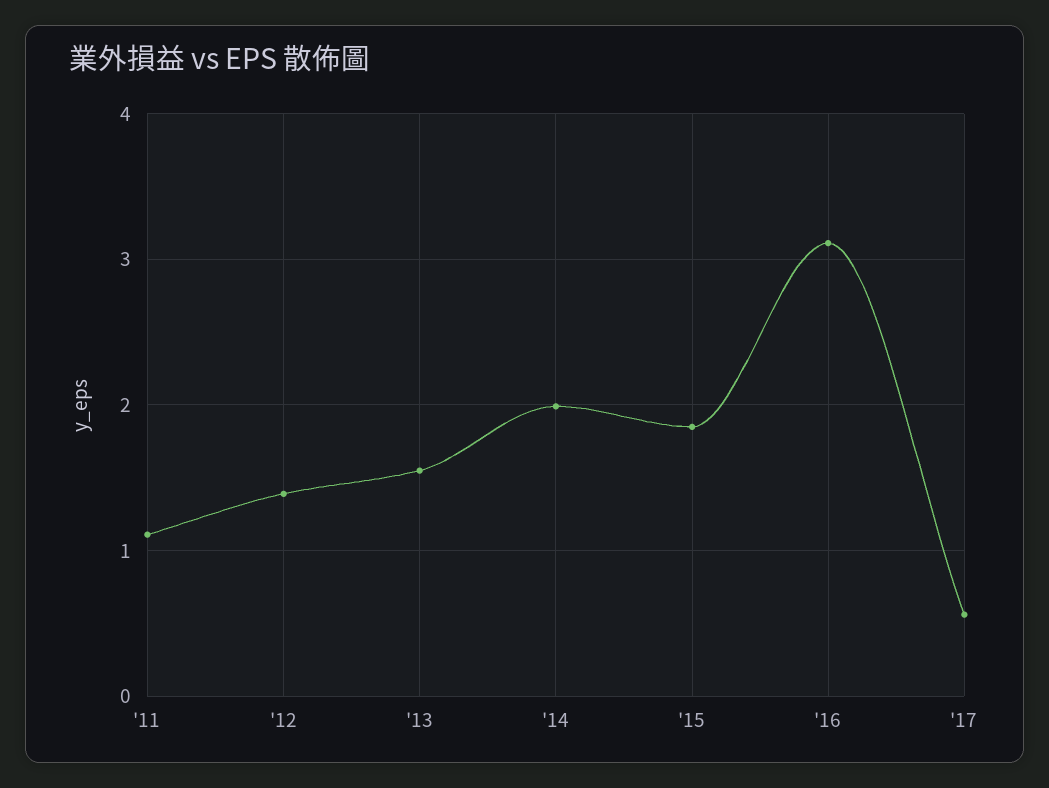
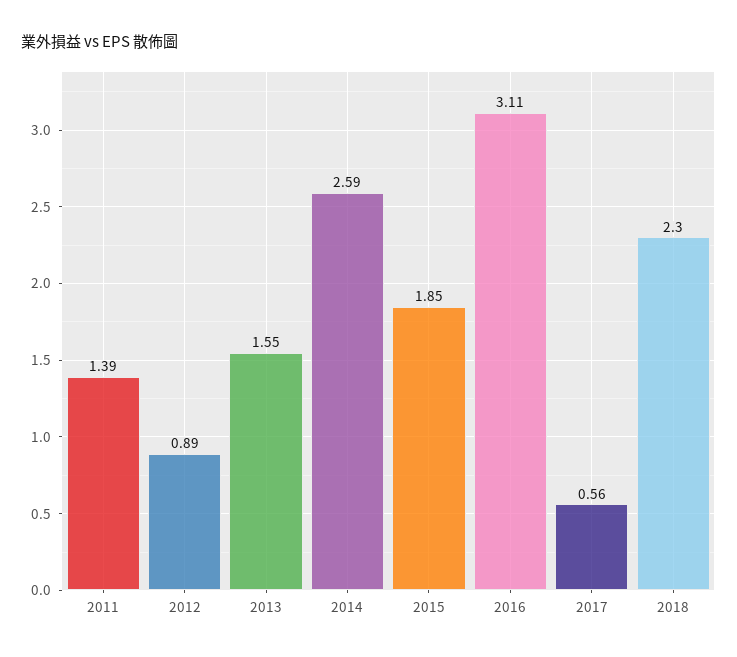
'11: 1.1 -> 1.39
'12: 1.4 -> 0.89
'14: 2 -> 2.59
2018: none -> 2.3

